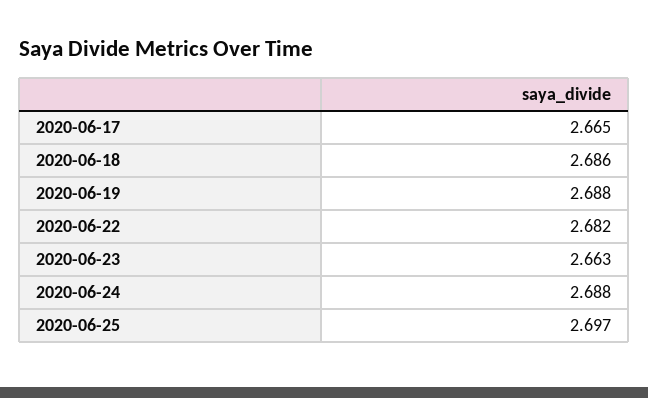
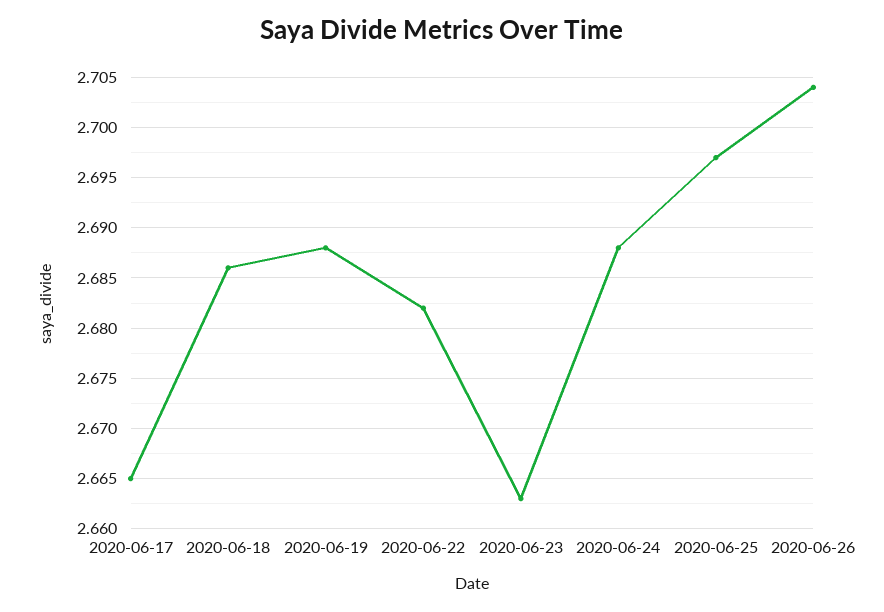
2020-06-26: none -> 2.704

